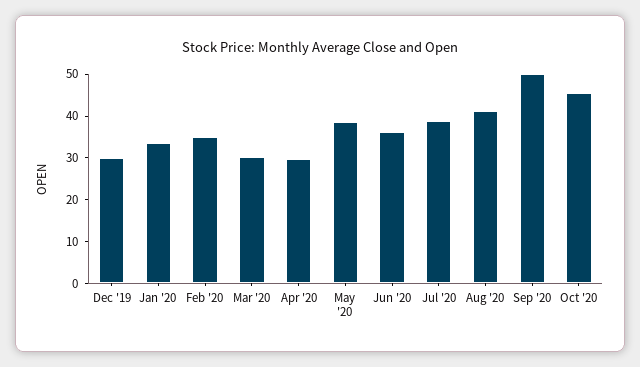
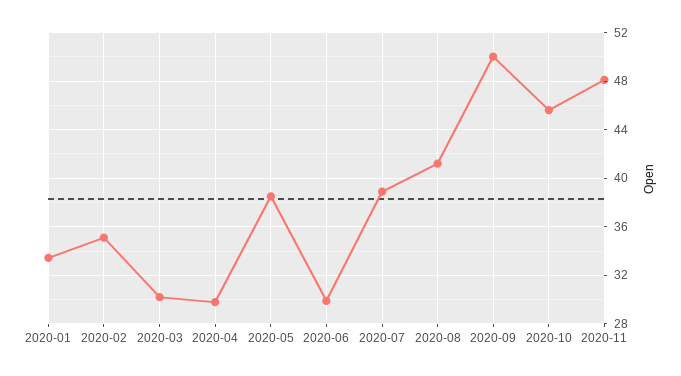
Dec '19: 30 -> none
Jun '20: 36 -> 30
2020-11: none -> 48

